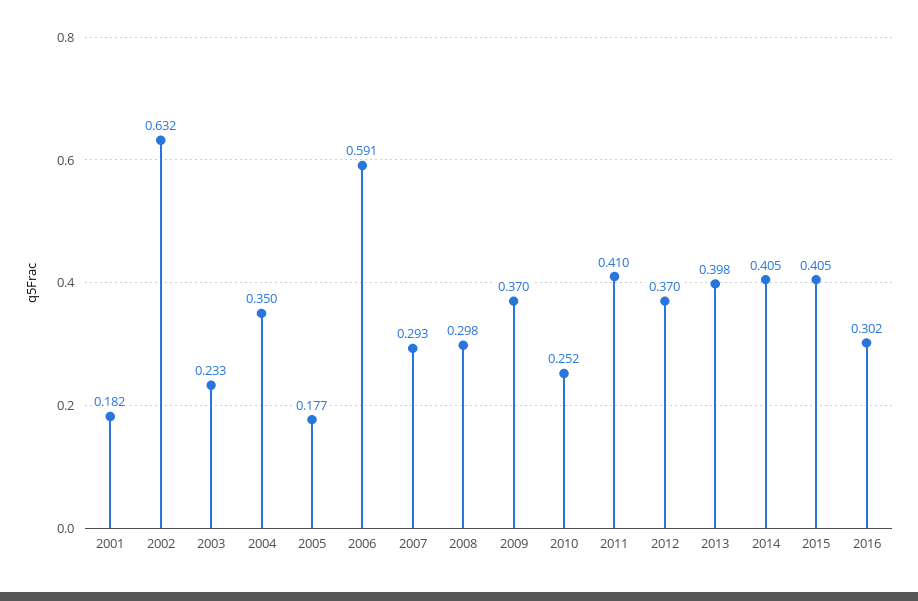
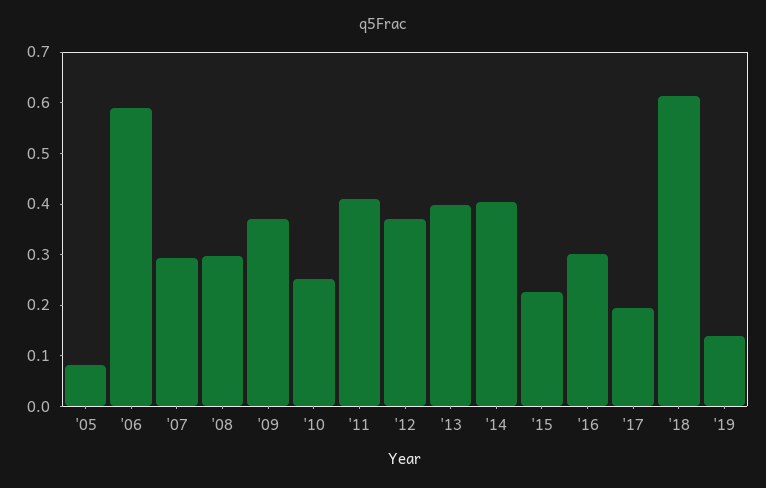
2001: 0.182 -> none
2002: 0.632 -> none
2003: 0.233 -> none
2004: 0.35 -> none
2005: 0.177 -> 0.08
2015: 0.405 -> 0.22
'17: none -> 0.2
'18: none -> 0.62
'19: none -> 0.14

